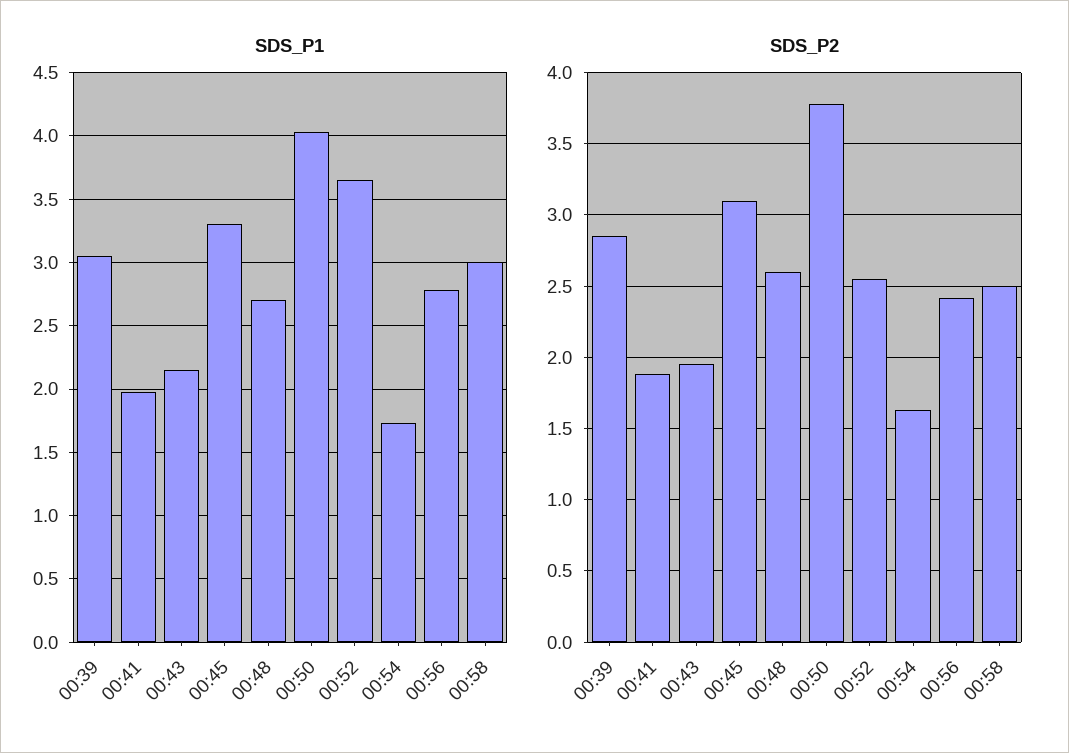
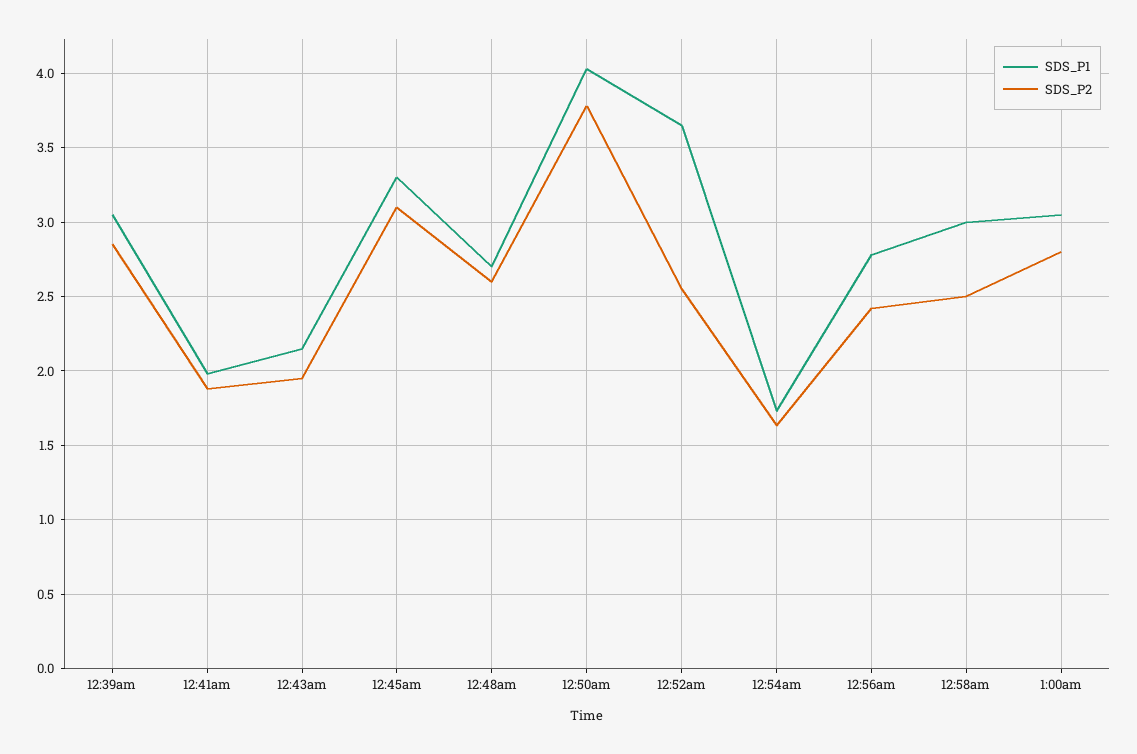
SDS_P1, 1:00am: none -> 3.05
SDS_P2, 1:00am: none -> 2.8

